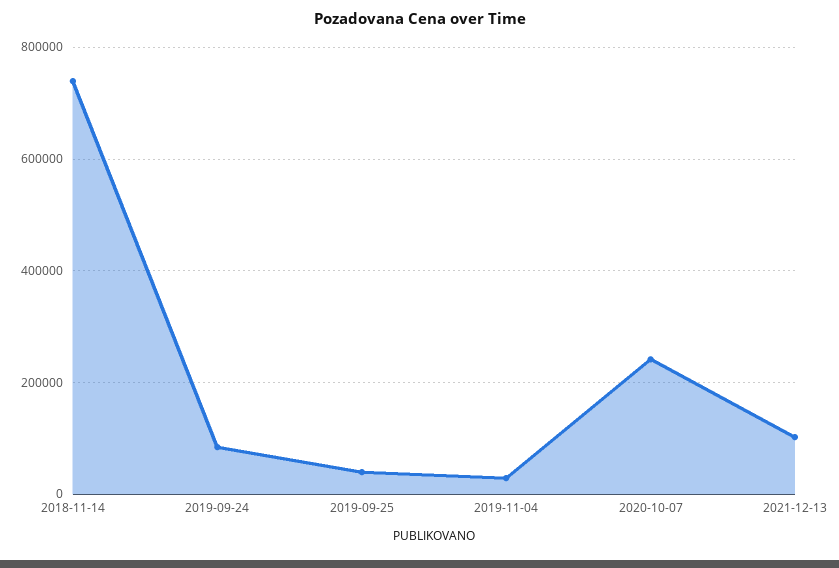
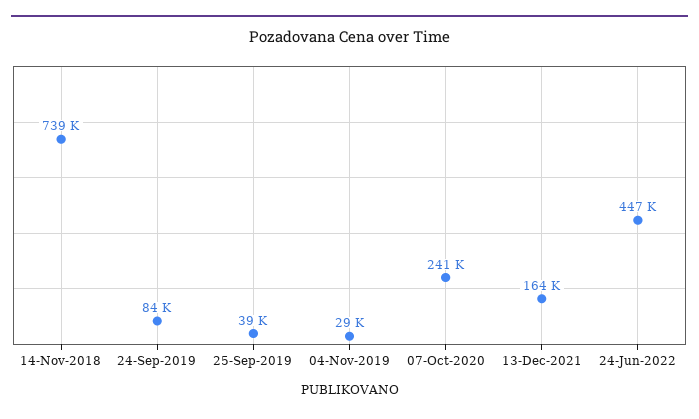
2021-12-13: 100000 -> 164000
24-Jun-2022: none -> 447000

